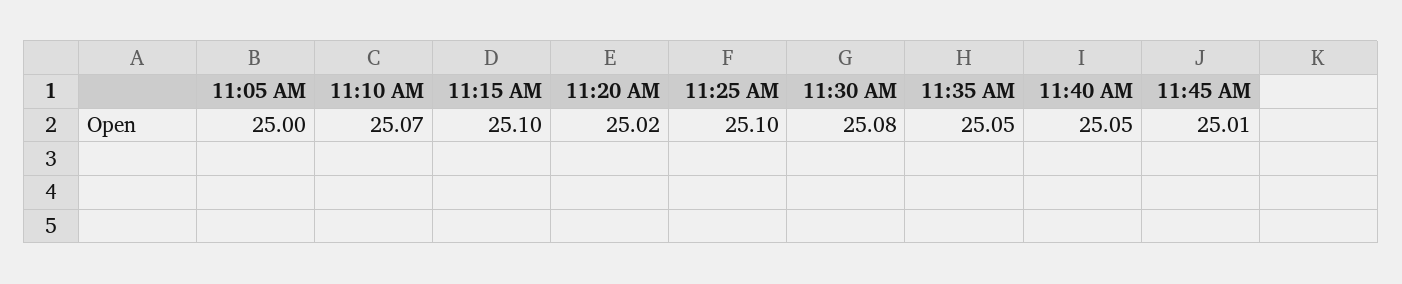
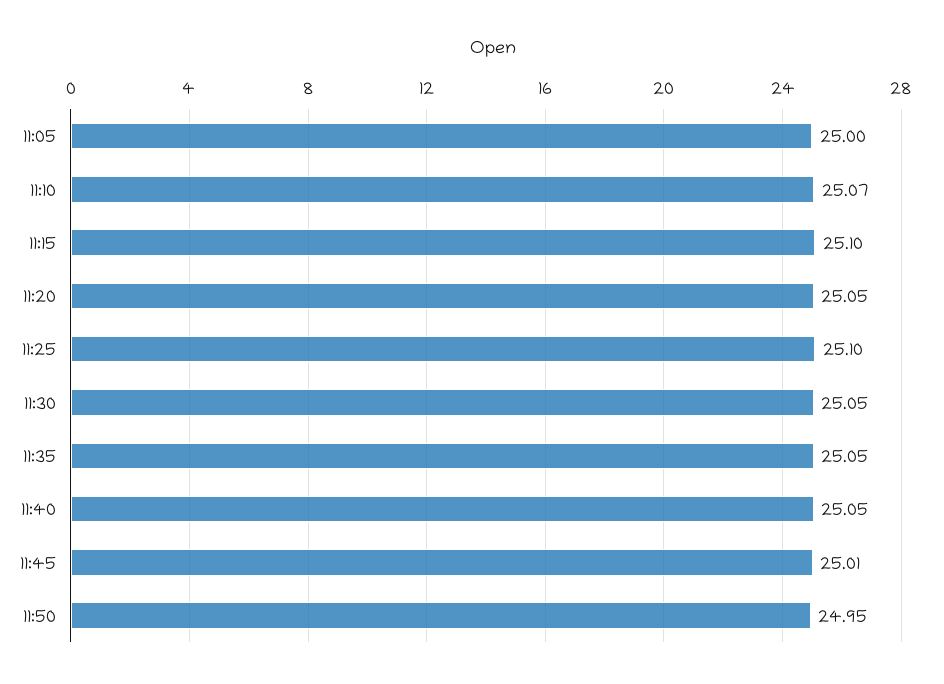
11:20 AM: 25.02 -> 25.05
11:30 AM: 25.08 -> 25.05
11:50: none -> 24.95

